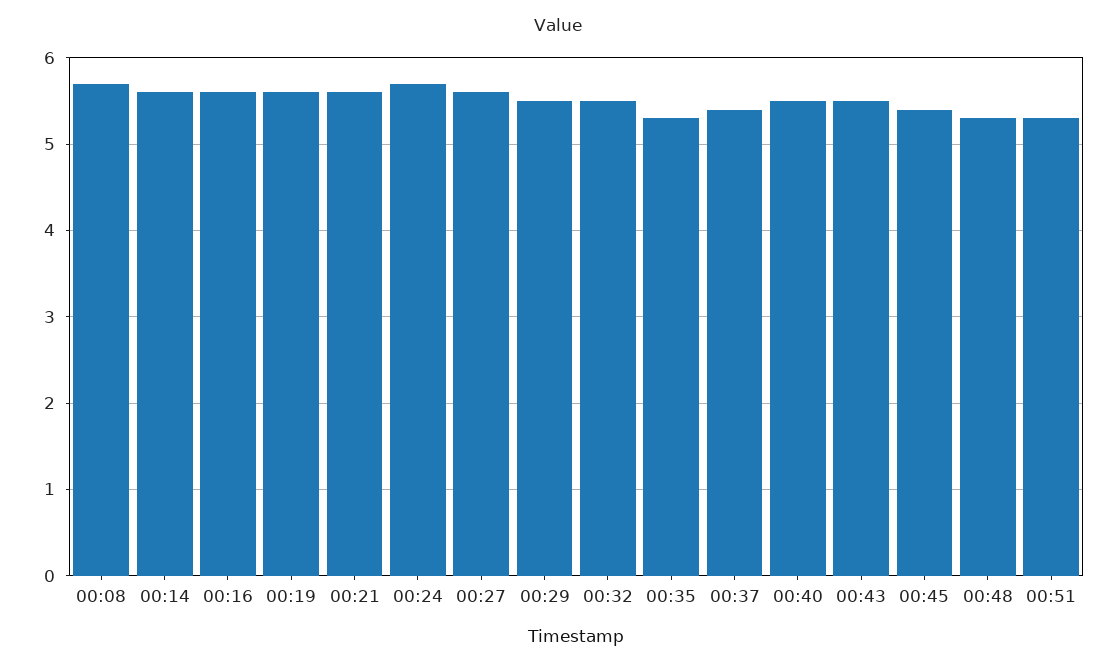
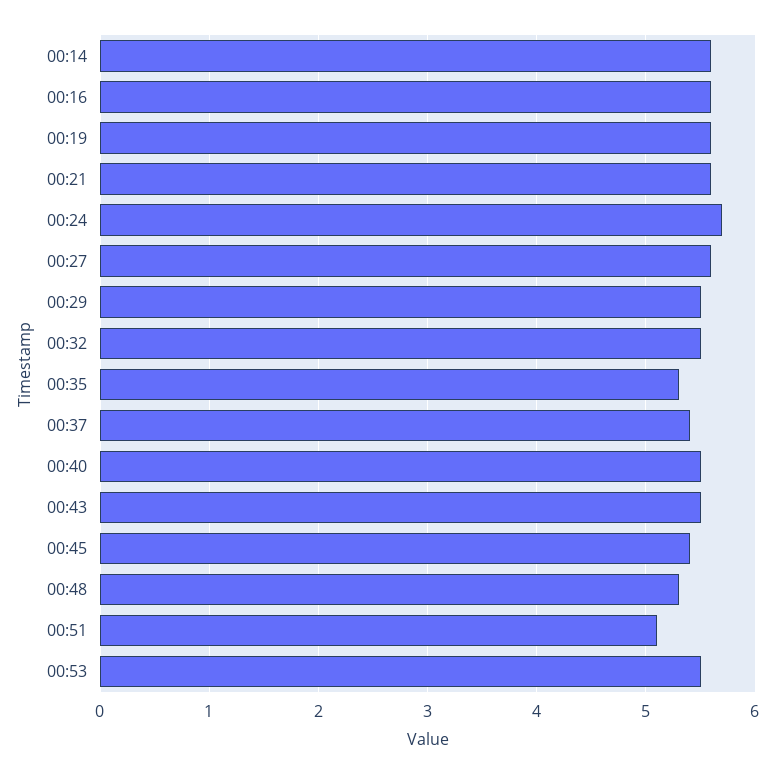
00:08: 5.7 -> none
00:51: 5.3 -> 5.1
00:53: none -> 5.5

